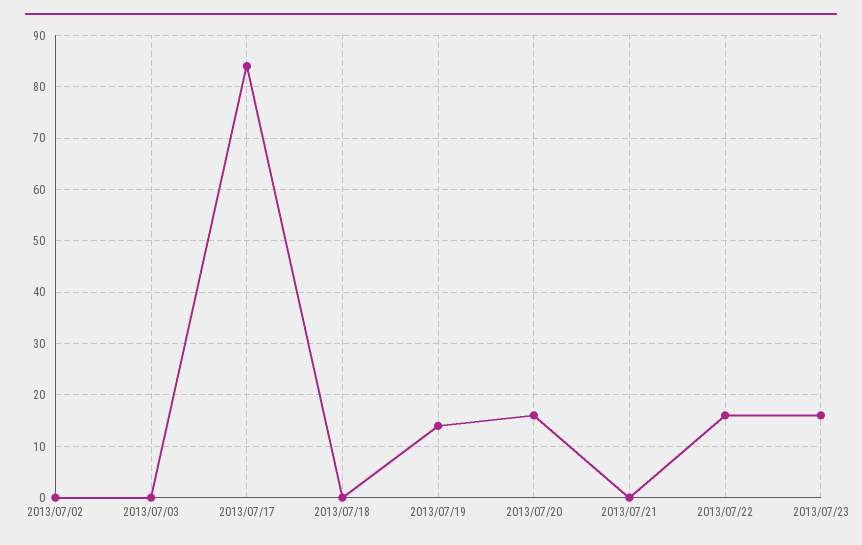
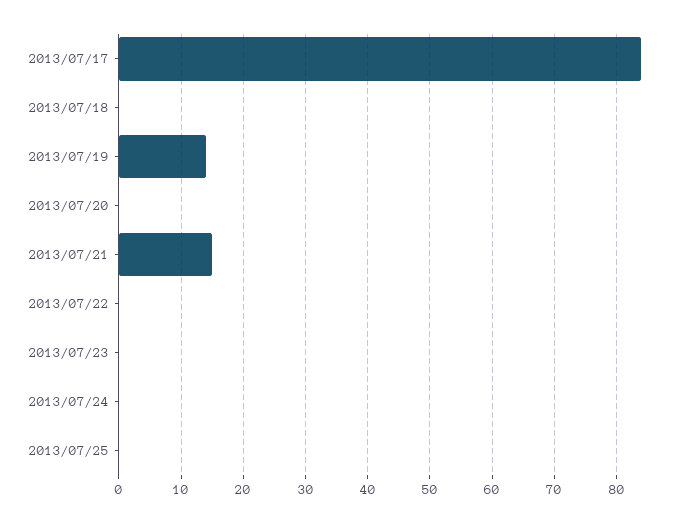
2013/07/02: 0 -> none
2013/07/03: 0 -> none
2013/07/20: 15 -> 0
2013/07/21: 0 -> 15
2013/07/22: 15 -> 0
2013/07/23: 15 -> 0
2013/07/24: none -> 0
2013/07/25: none -> 0

